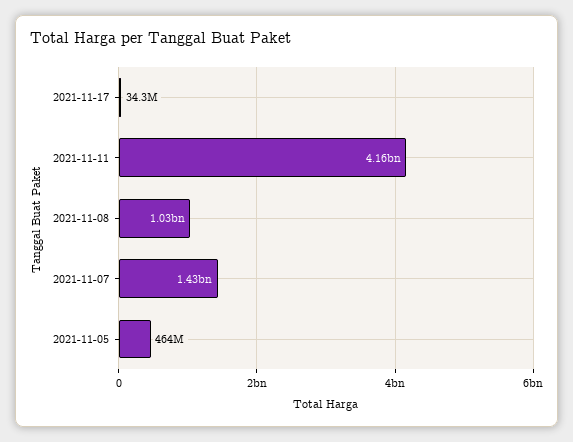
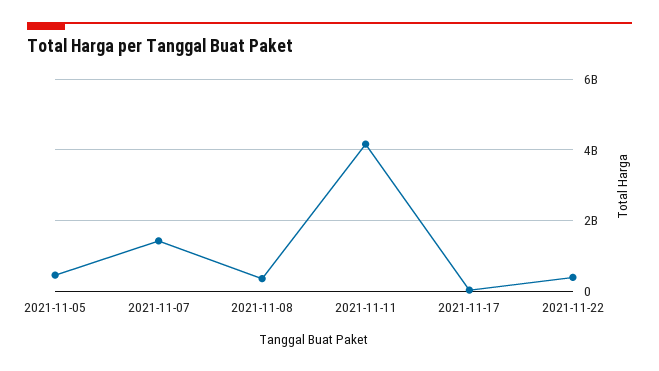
2021-11-08: 1030000000 -> 400000000
2021-11-22: none -> 400000000

